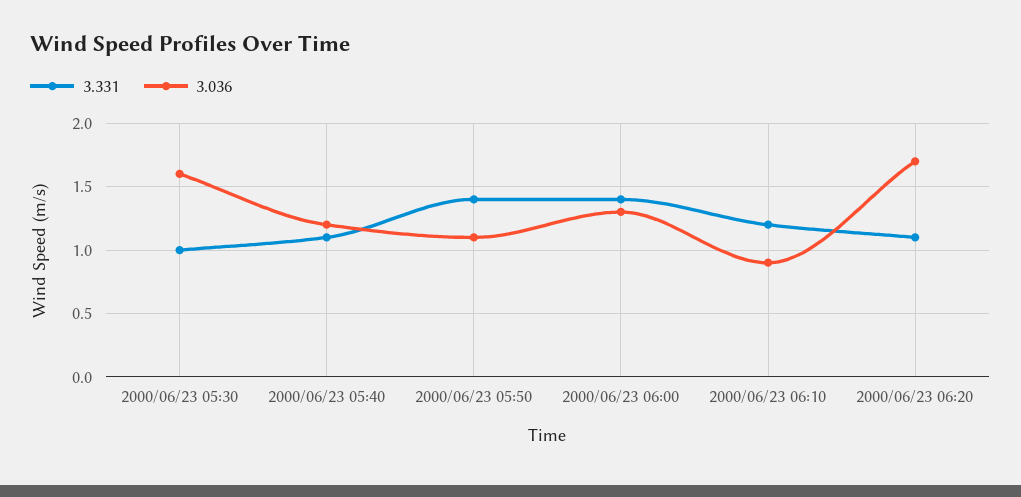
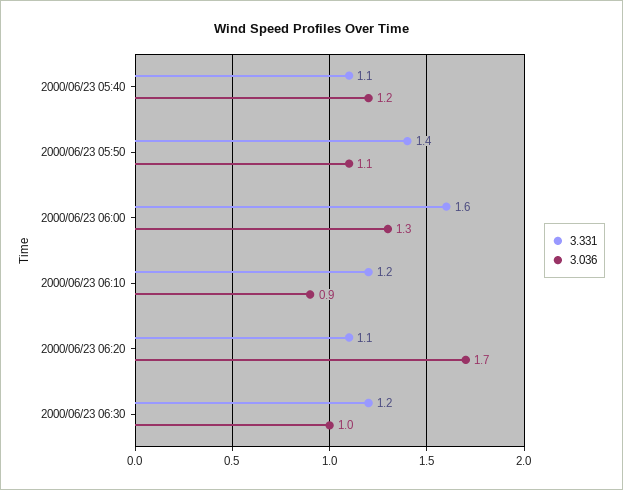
3.331, 2000/06/23 05:30: 1 -> none
3.036, 2000/06/23 05:30: 1.6 -> none
3.331, 2000/06/23 06:00: 1.4 -> 1.6
3.331, 2000/06/23 06:30: none -> 1.2
3.036, 2000/06/23 06:30: none -> 1

